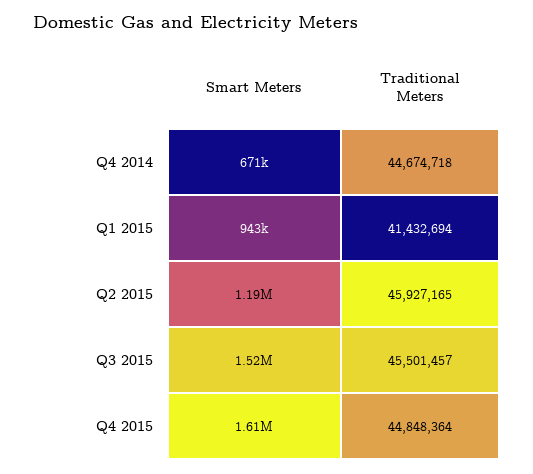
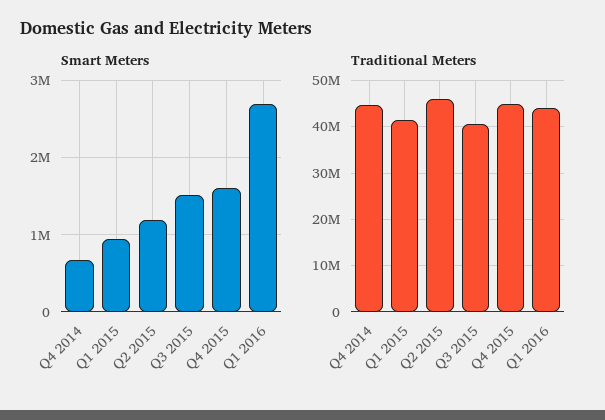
Traditional Meters, Q3 2015: 45501457 -> 40000000
Smart Meters, Q1 2016: none -> 2700000
Traditional Meters, Q1 2016: none -> 44000000

